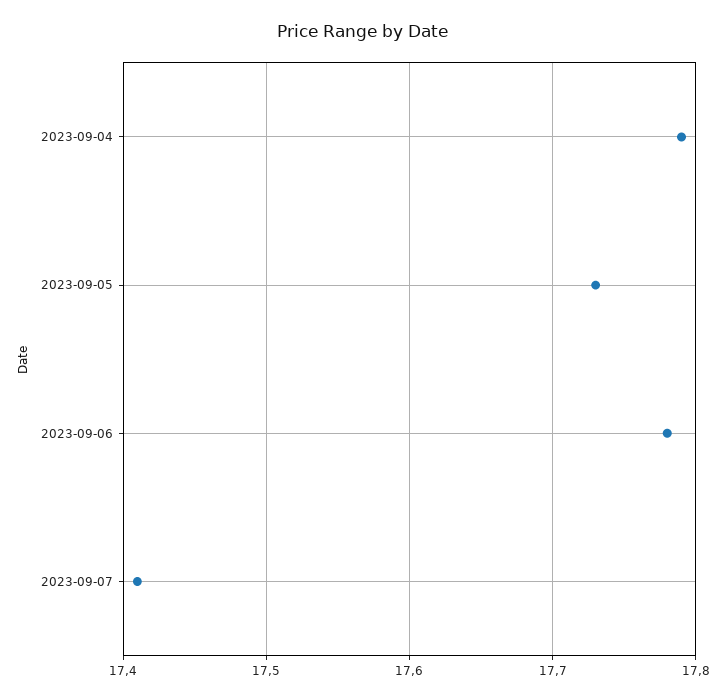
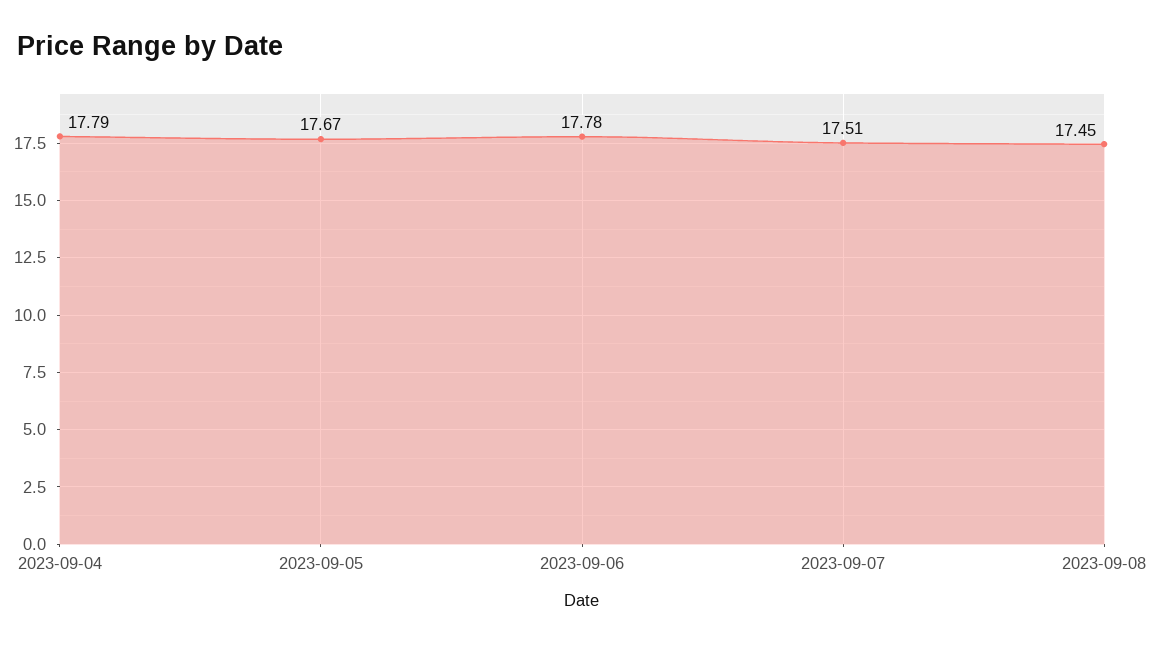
2023-09-05: 17.73 -> 17.67
2023-09-07: 17.41 -> 17.51
2023-09-08: none -> 17.45

